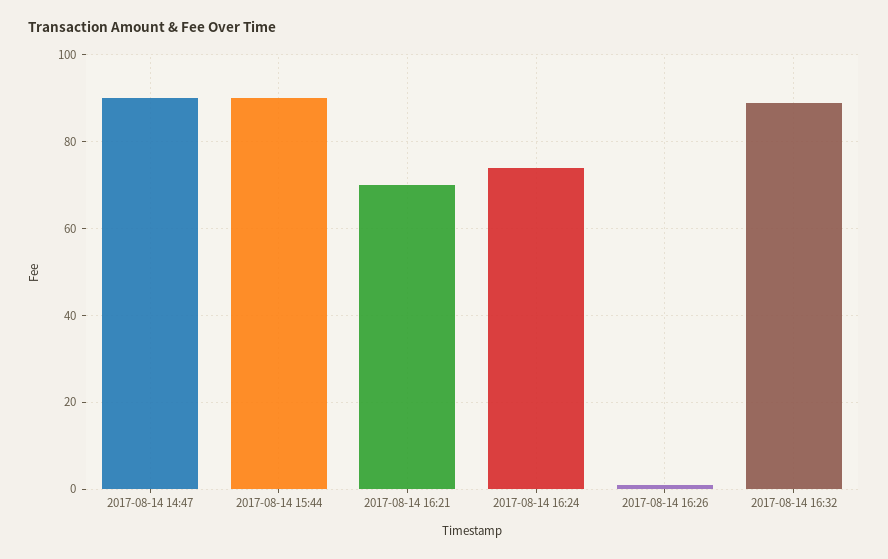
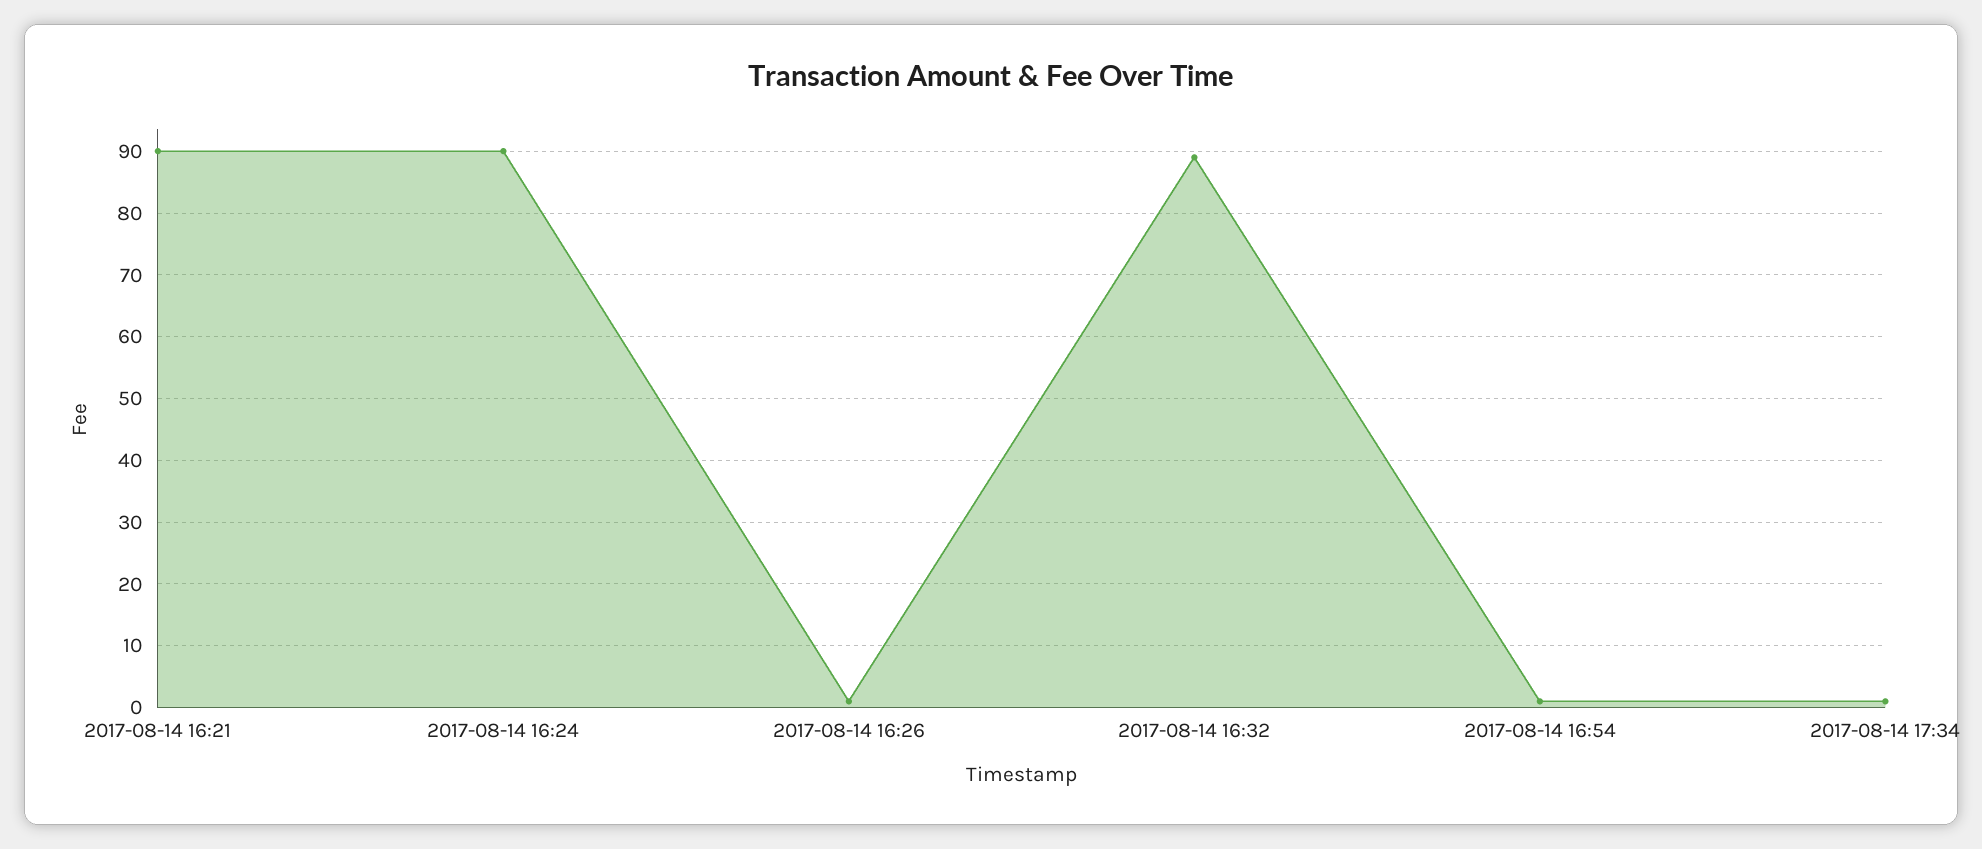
2017-08-14 14:47: 90 -> none
2017-08-14 15:44: 90 -> none
2017-08-14 16:21: 70 -> 90
2017-08-14 16:24: 75 -> 90
2017-08-14 16:54: none -> 1
2017-08-14 17:34: none -> 1

